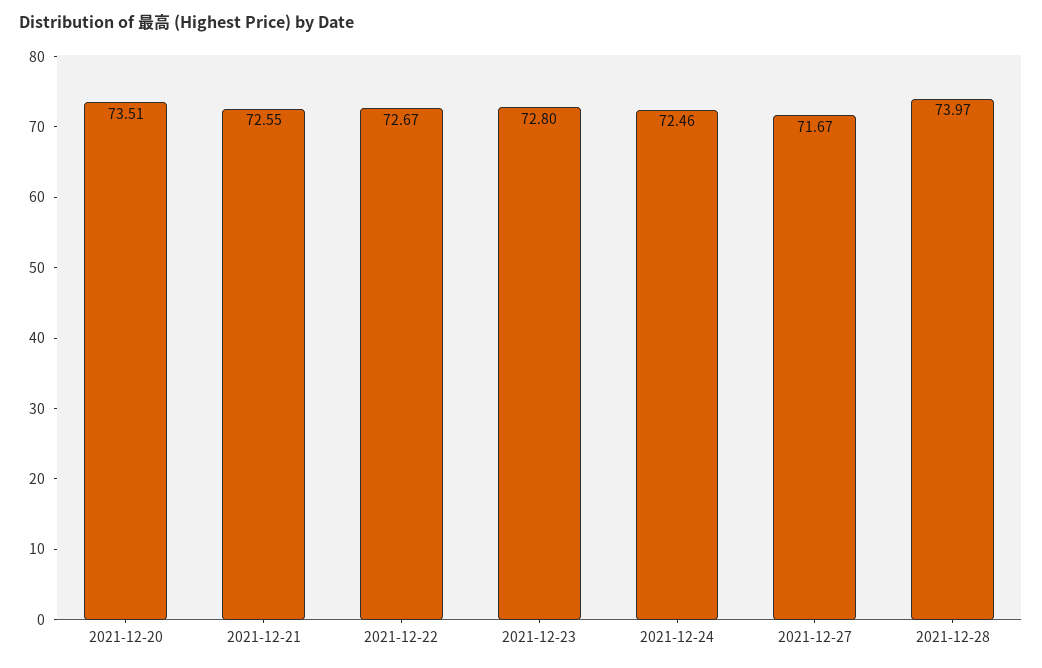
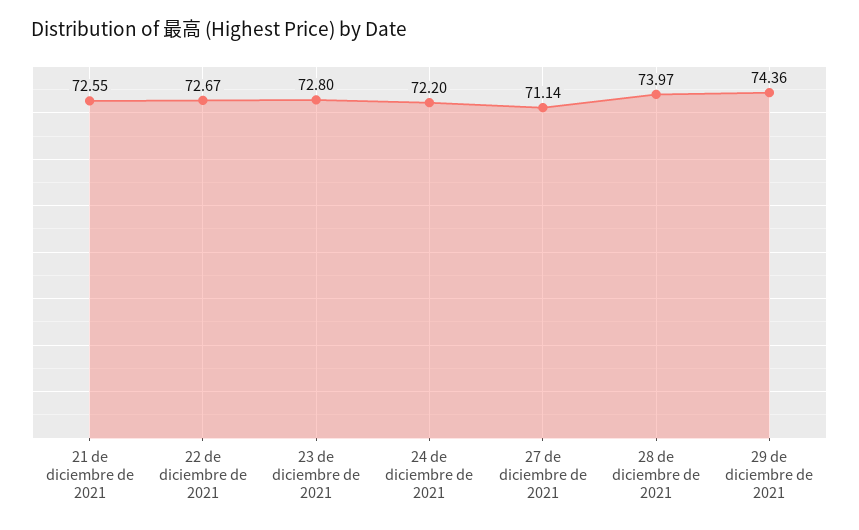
2021-12-20: 73.51 -> none
2021-12-24: 72.46 -> 72.2
2021-12-27: 71.67 -> 71.14
29 de diciembre de 2021: none -> 74.36

